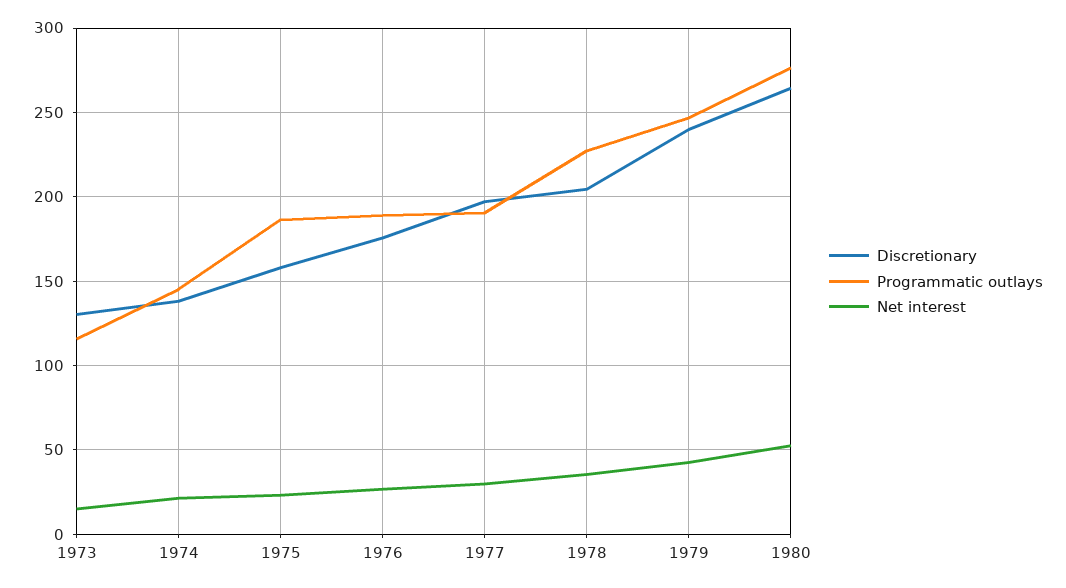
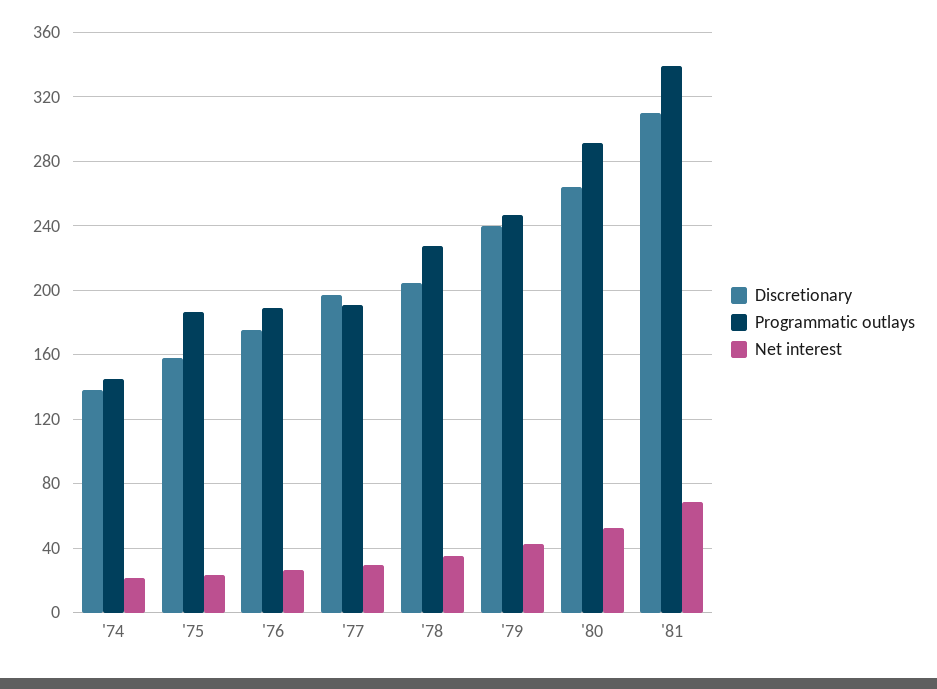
Discretionary, 1973: 130 -> none
Programmatic outlays, 1973: 115 -> none
Net interest, 1973: 15 -> none
Programmatic outlays, 1980: 275 -> 290
Discretionary, '81: none -> 310
Programmatic outlays, '81: none -> 340
Net interest, '81: none -> 70

